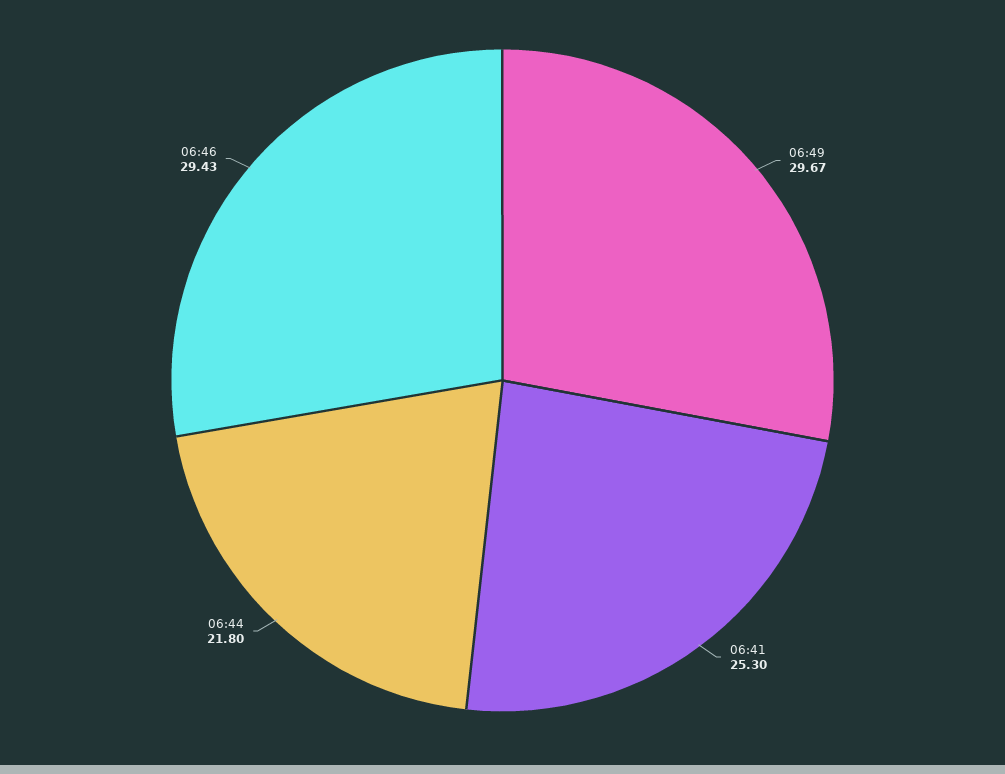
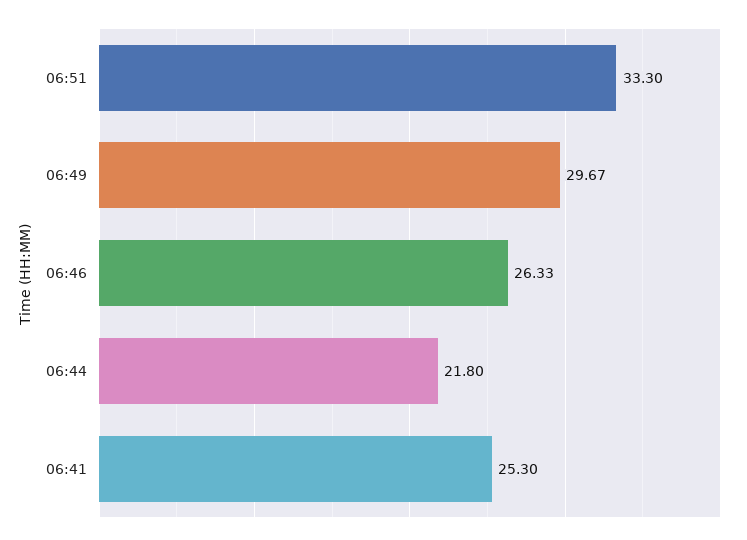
06:46: 29.43 -> 26.33
06:51: none -> 33.3

